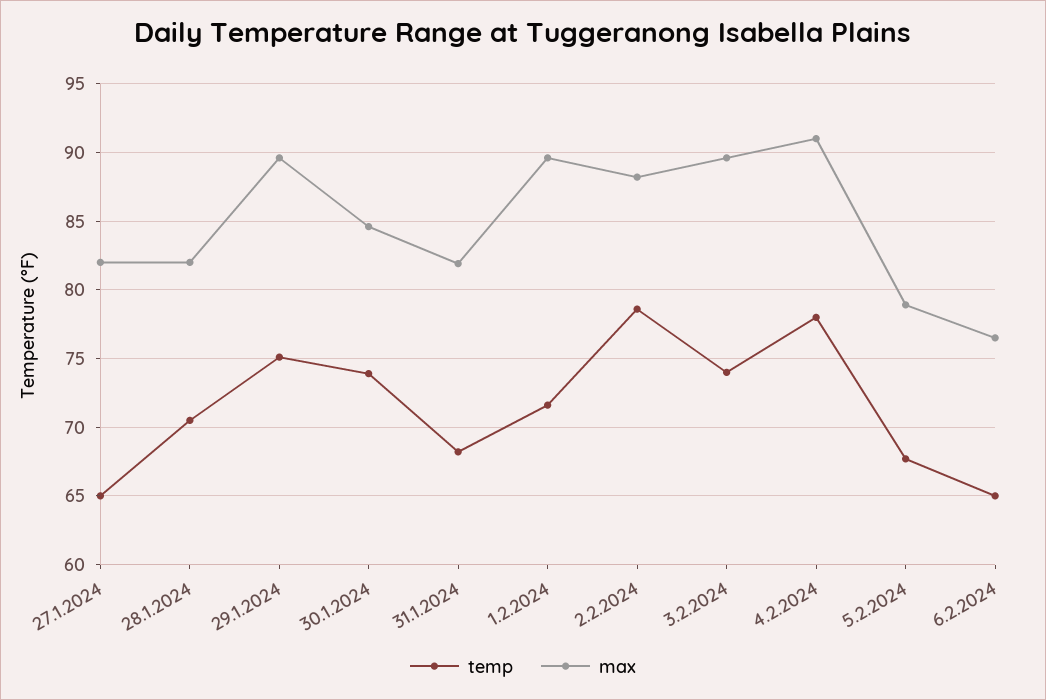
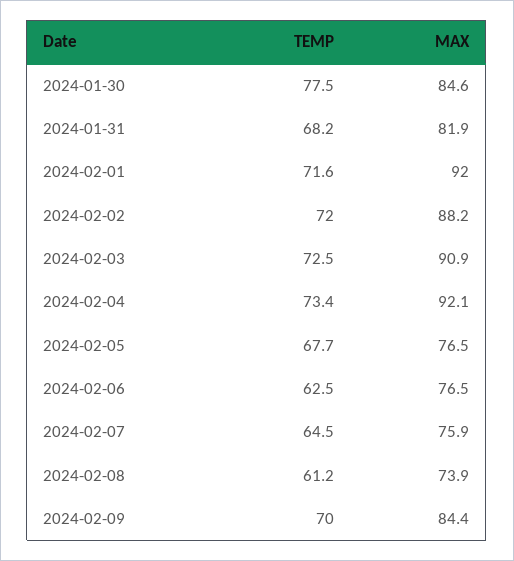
temp, 27.1.2024: 65 -> none
max, 27.1.2024: 82 -> none
temp, 28.1.2024: 70.5 -> none
max, 28.1.2024: 82 -> none
temp, 29.1.2024: 75 -> none
max, 29.1.2024: 89.5 -> none
temp, 30.1.2024: 74 -> 77.5
max, 1.2.2024: 89.5 -> 92
temp, 2.2.2024: 78.5 -> 72
temp, 3.2.2024: 74 -> 72.5
max, 3.2.2024: 89.5 -> 90.9
temp, 4.2.2024: 78 -> 73.4
max, 4.2.2024: 91 -> 92.1
max, 5.2.2024: 79 -> 76.5
temp, 6.2.2024: 65 -> 62.5
temp, 2024-02-07: none -> 64.5
max, 2024-02-07: none -> 75.9
temp, 2024-02-08: none -> 61.2
max, 2024-02-08: none -> 73.9
temp, 2024-02-09: none -> 70
max, 2024-02-09: none -> 84.4

